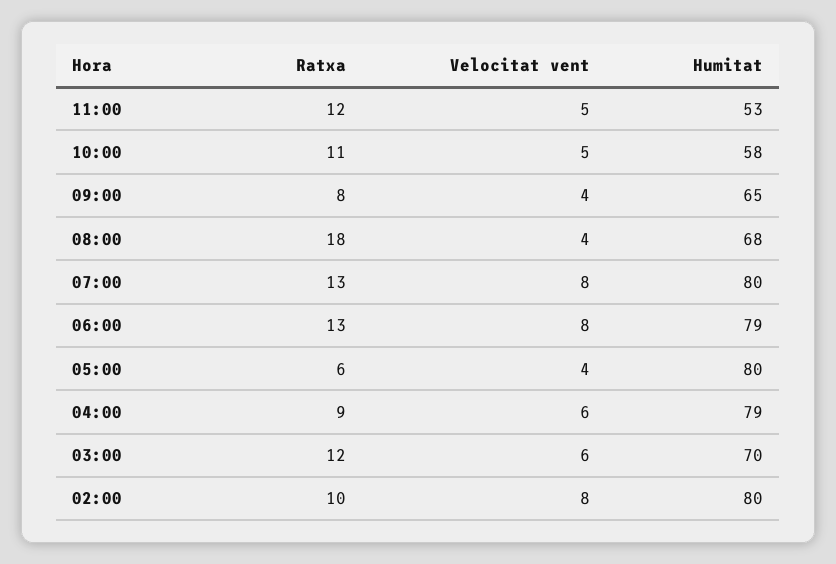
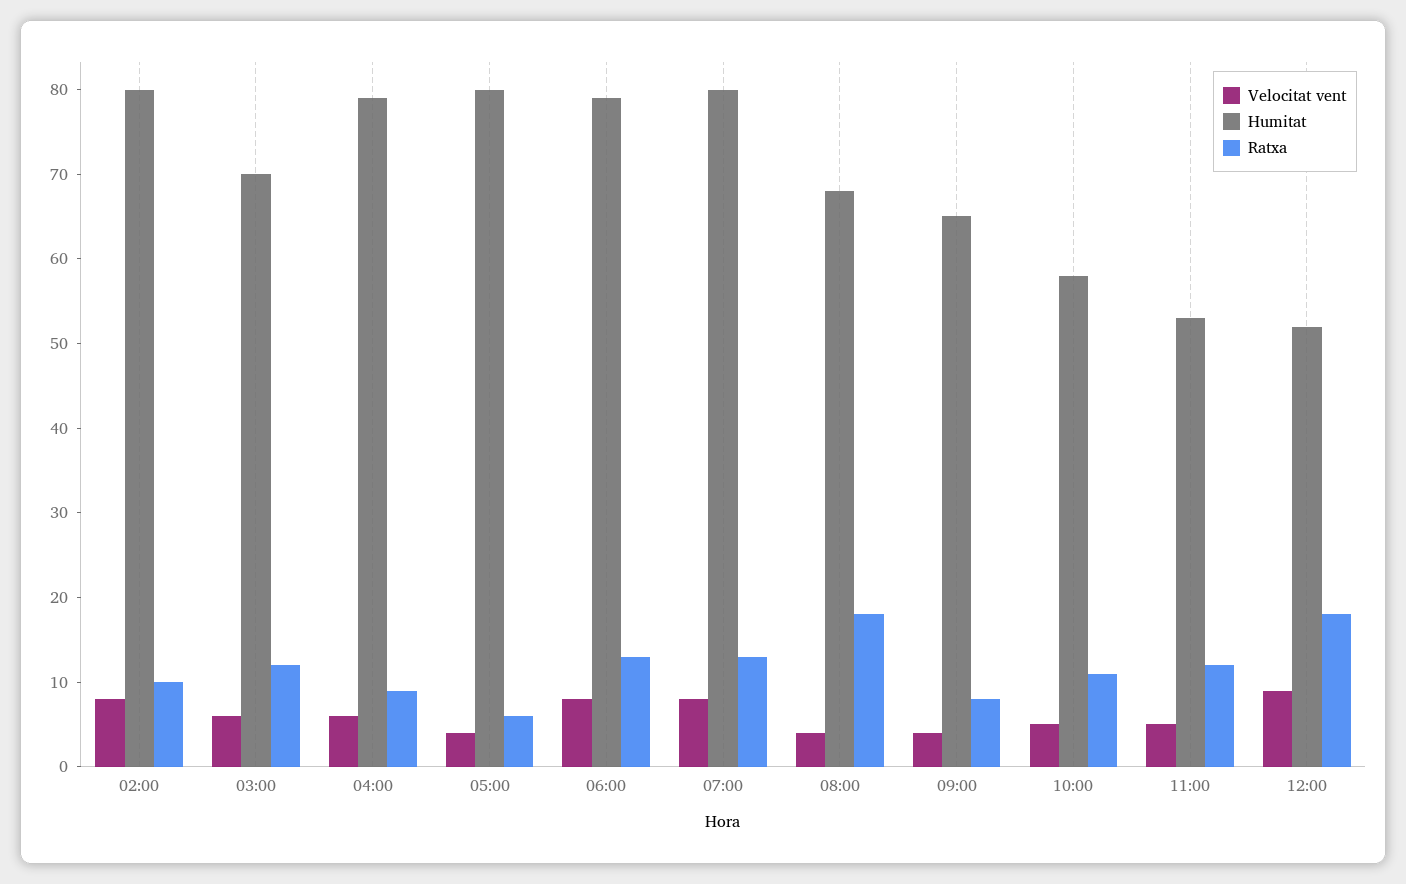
Velocitat vent, 12:00: none -> 9
Humitat, 12:00: none -> 52
Ratxa, 12:00: none -> 18

